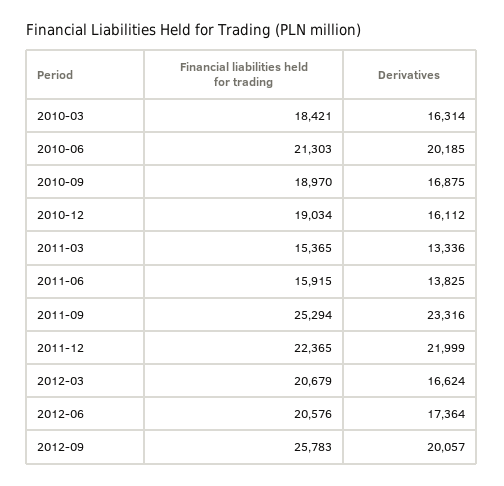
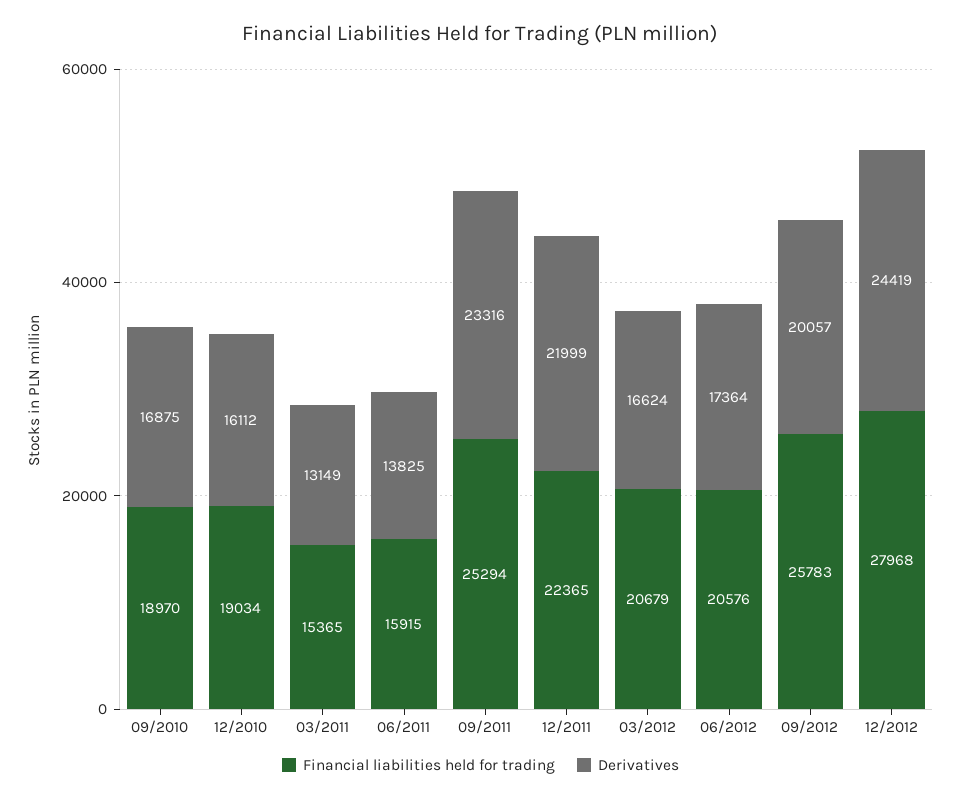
Financial liabilities held for trading, 2010-03: 18421 -> none
Derivatives, 2010-03: 16314 -> none
Financial liabilities held for trading, 2010-06: 21303 -> none
Derivatives, 2010-06: 20185 -> none
Derivatives, 2011-03: 13336 -> 13149
Financial liabilities held for trading, 12/2012: none -> 27968
Derivatives, 12/2012: none -> 24419

